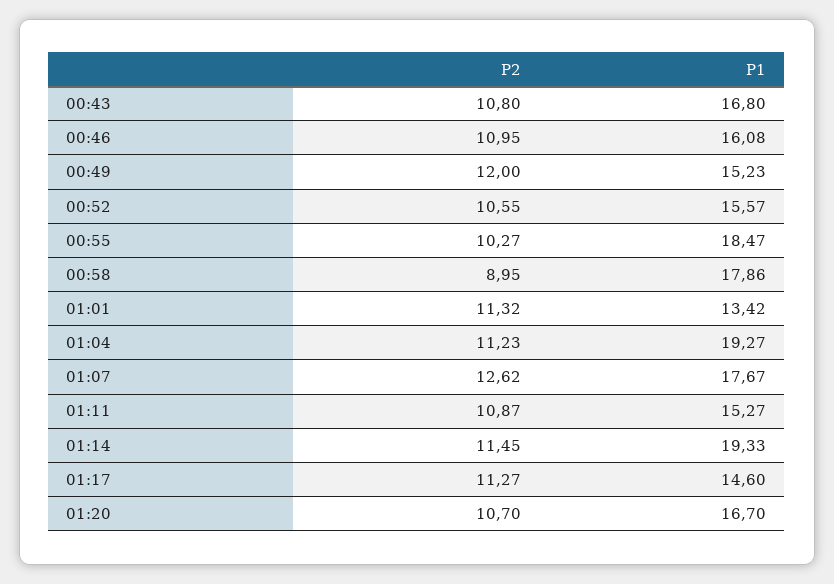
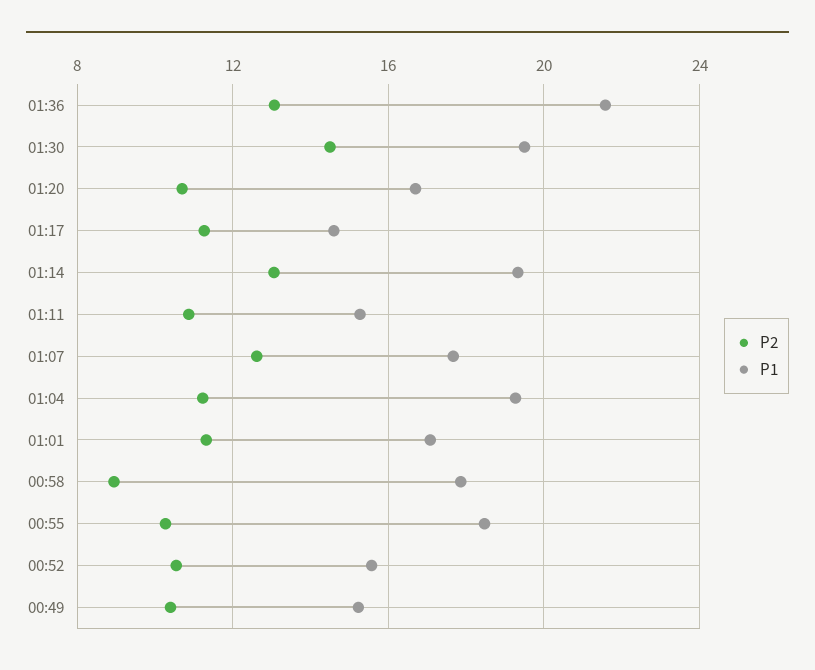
P2, 00:43: 10.8 -> none
P1, 00:43: 16.8 -> none
P2, 00:46: 10.95 -> none
P1, 00:46: 16.08 -> none
P2, 00:49: 12 -> 10.5
P1, 01:01: 13.42 -> 17
P2, 01:14: 11.45 -> 13
P2, 01:36: none -> 13
P1, 01:36: none -> 21.5
P2, 01:30: none -> 14.5
P1, 01:30: none -> 19.5

